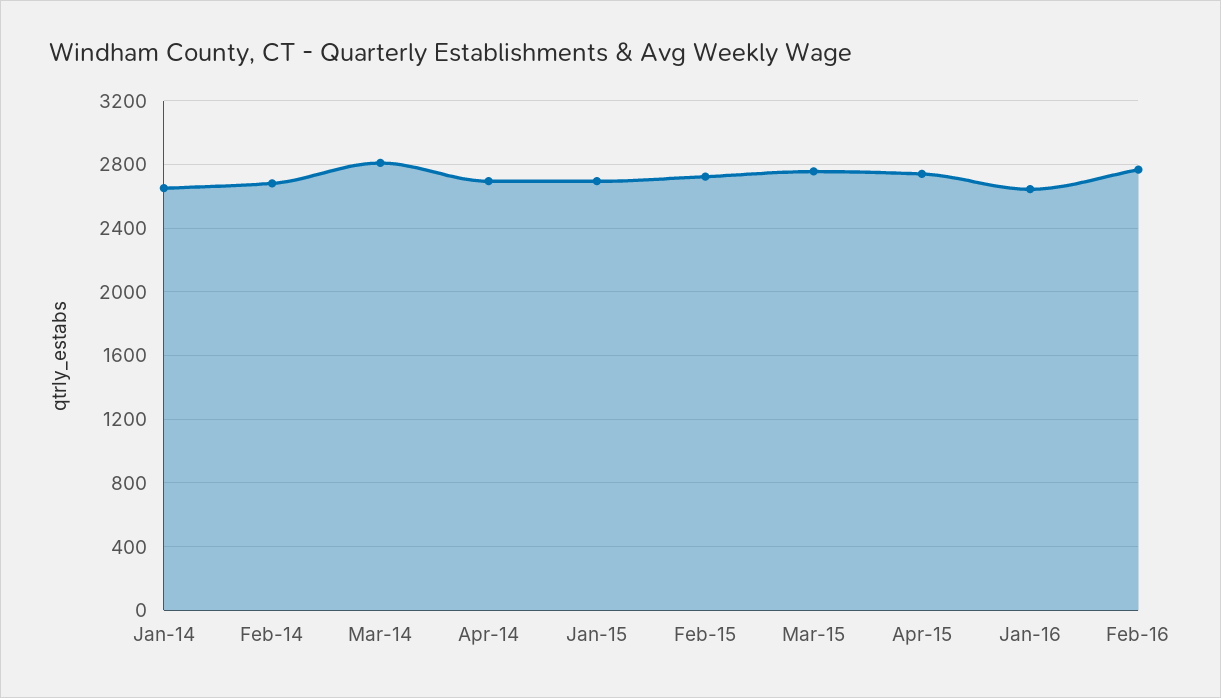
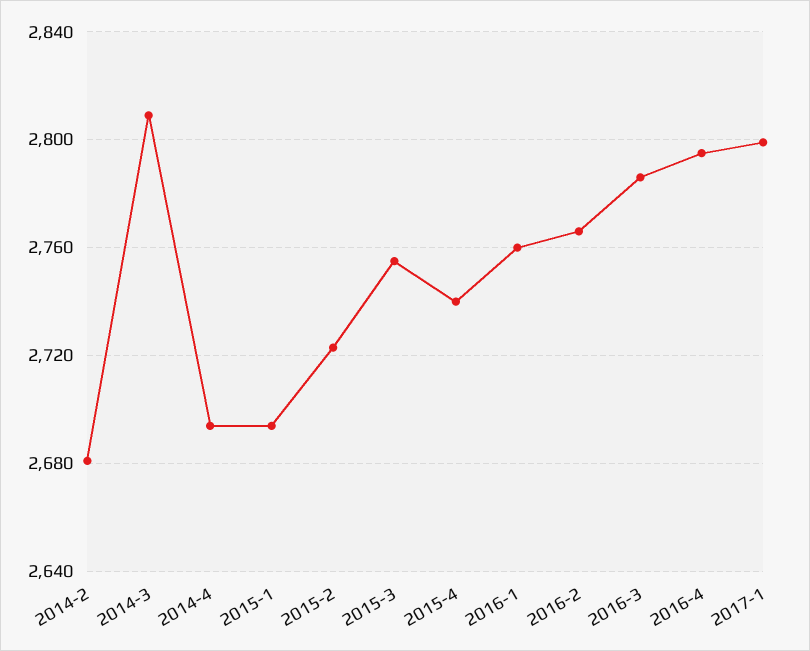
Jan-14: 2650 -> none
Jan-16: 2650 -> 2760
2016-3: none -> 2785
2016-4: none -> 2795
2017-1: none -> 2800

